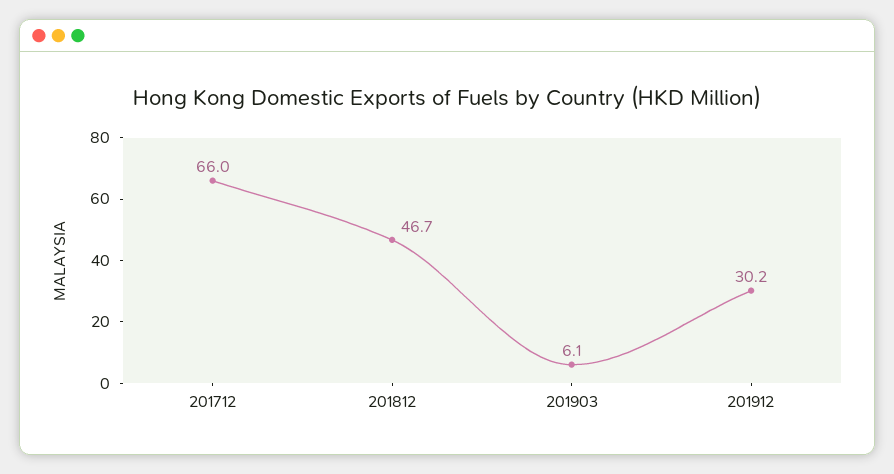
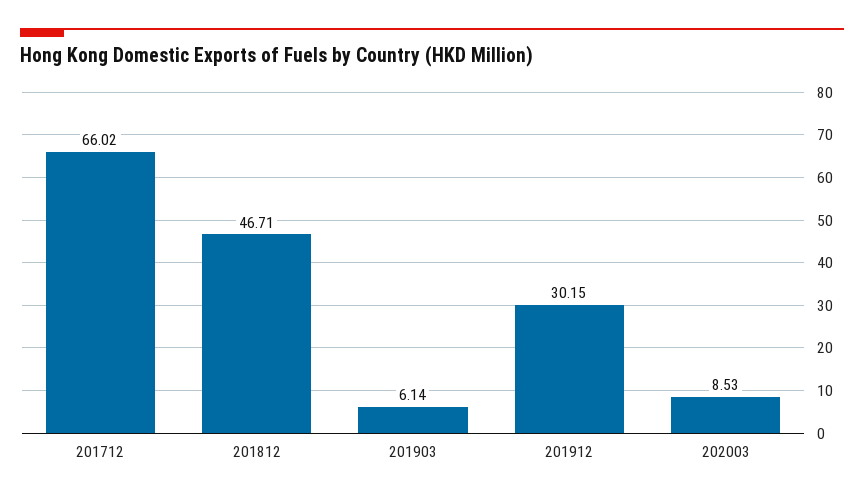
202003: none -> 8.53

